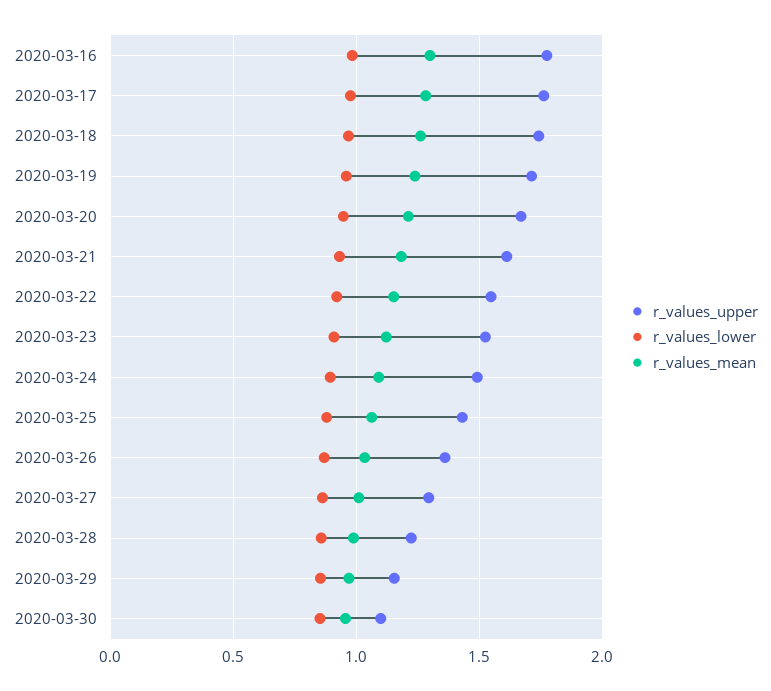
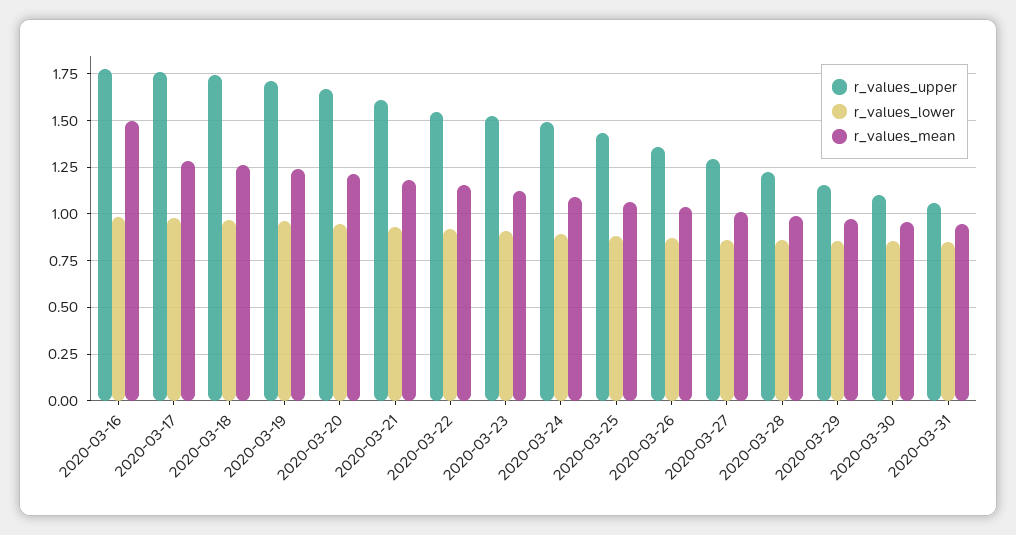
r_values_mean, 2020-03-16: 1.3 -> 1.5
r_values_upper, 2020-03-31: none -> 1.05
r_values_lower, 2020-03-31: none -> 0.85
r_values_mean, 2020-03-31: none -> 0.95

